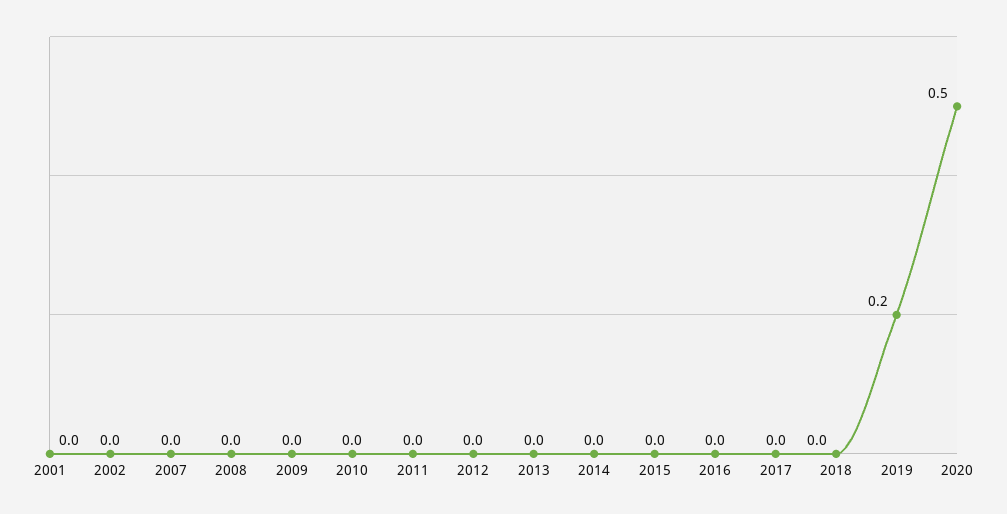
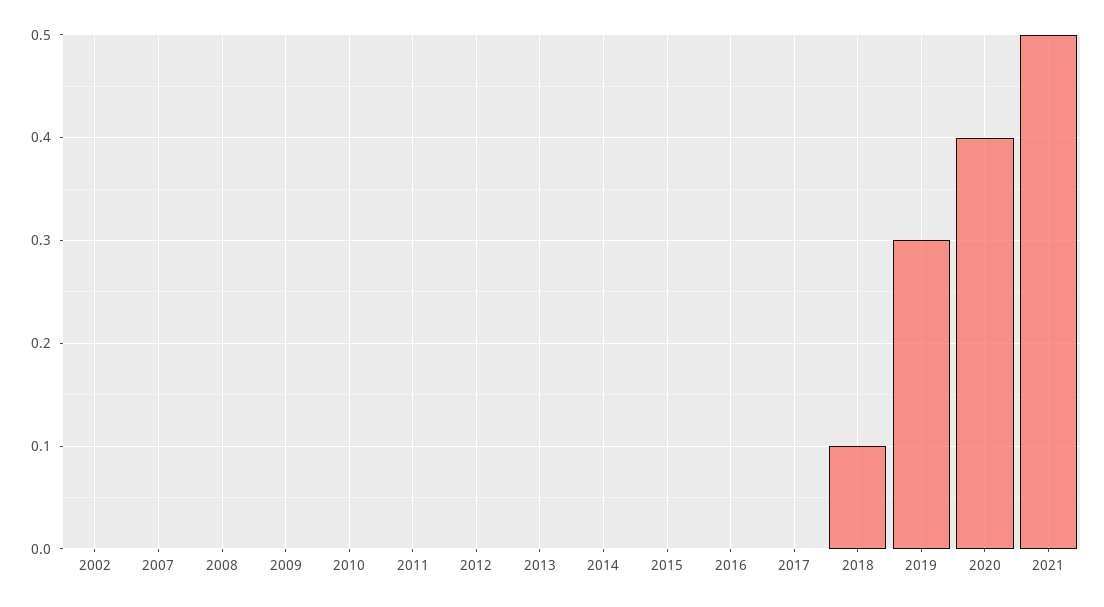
2001: 0 -> none
2018: 0 -> 0.1
2019: 0.2 -> 0.3
2020: 0.5 -> 0.4
2021: none -> 0.5

